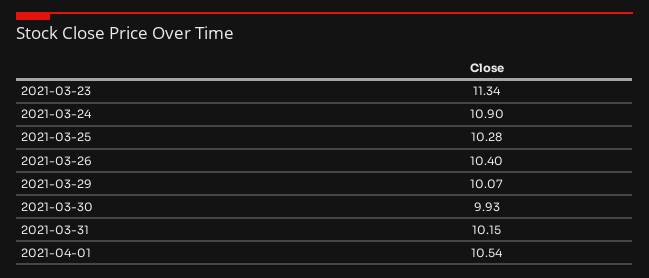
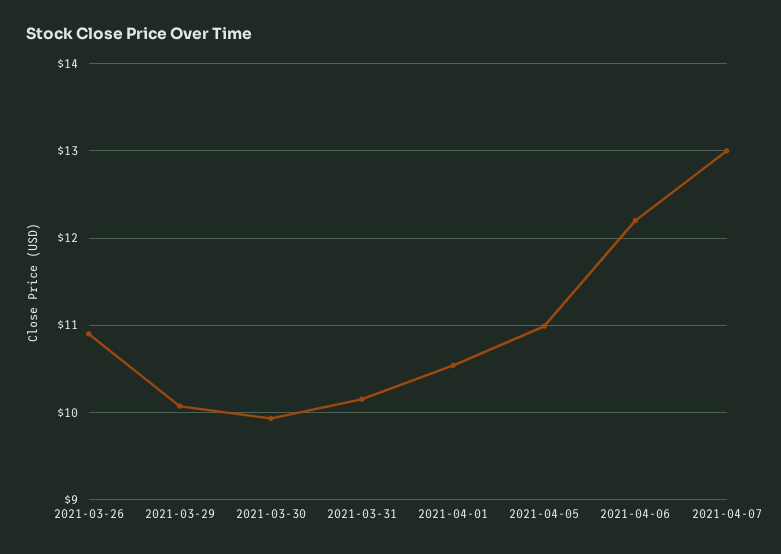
2021-03-23: 11.34 -> none
2021-03-24: 10.9 -> none
2021-03-25: 10.28 -> none
2021-03-26: 10.4 -> 10.9
2021-04-05: none -> 11
2021-04-06: none -> 12.2
2021-04-07: none -> 13

